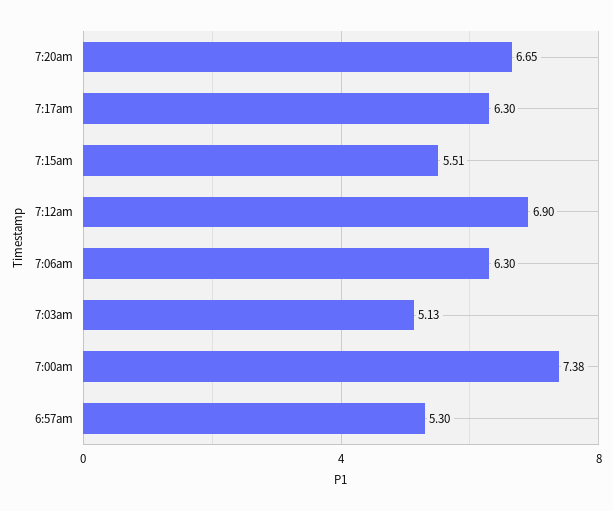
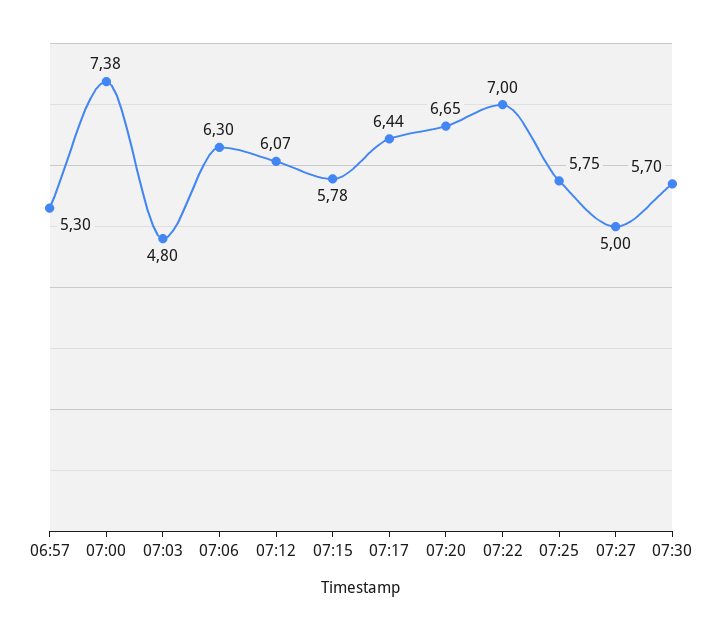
7:17am: 6.3 -> 6.44
7:15am: 5.51 -> 5.78
7:12am: 6.9 -> 6.07
7:03am: 5.13 -> 4.8
07:22: none -> 7
07:25: none -> 5.75
07:27: none -> 5
07:30: none -> 5.7

